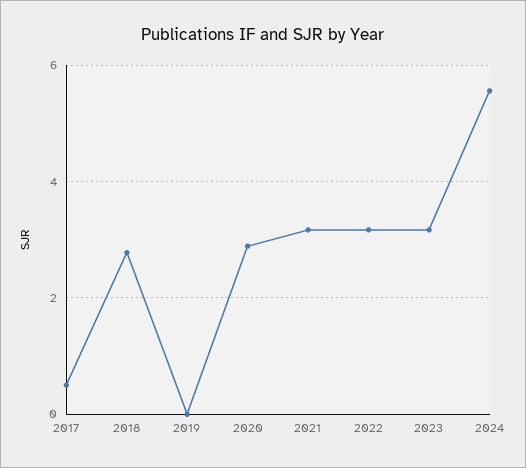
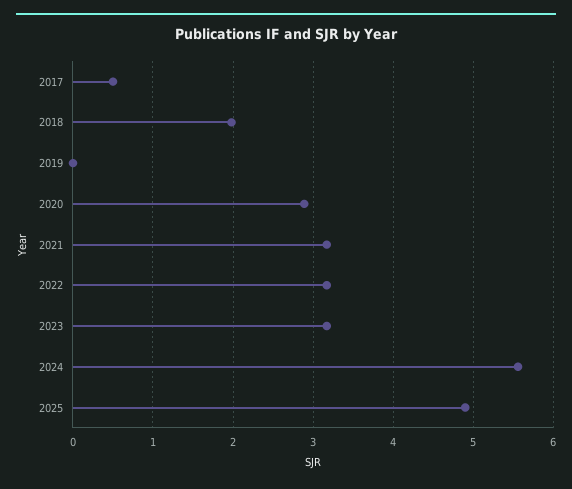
2018: 2.8 -> 2
2025: none -> 4.9

